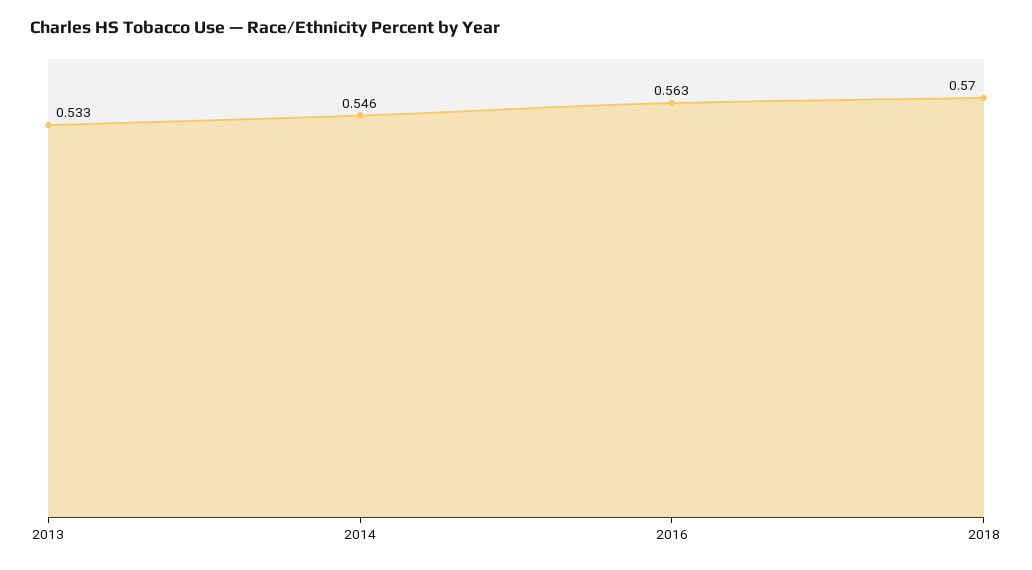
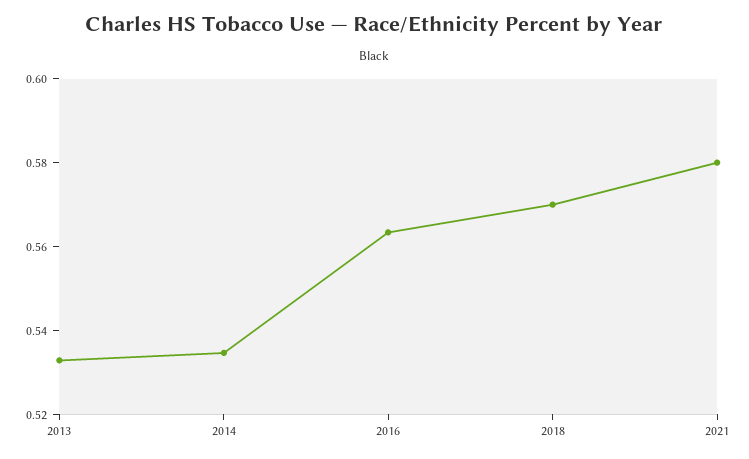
2014: 0.546 -> 0.535
2021: none -> 0.58

